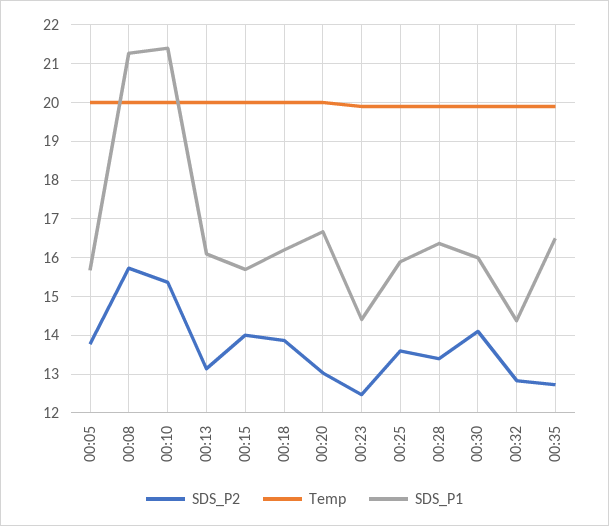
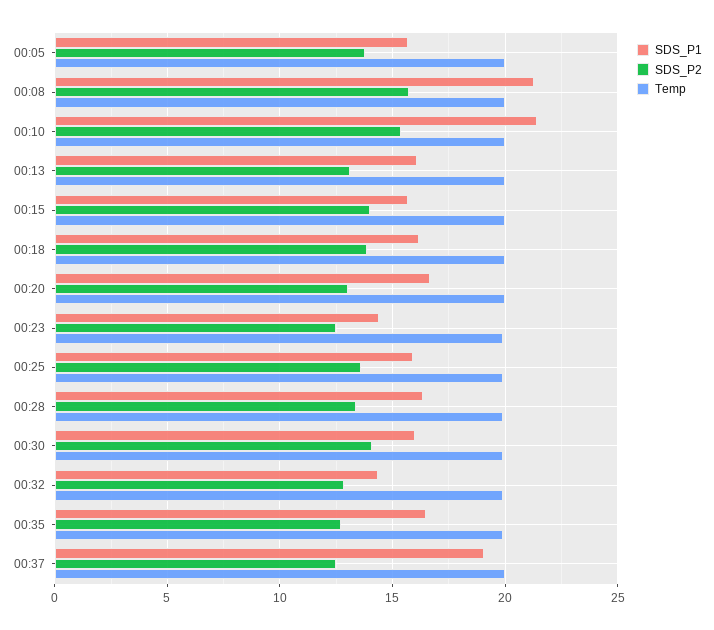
SDS_P1, 00:37: none -> 19
SDS_P2, 00:37: none -> 12.5
Temp, 00:37: none -> 20

